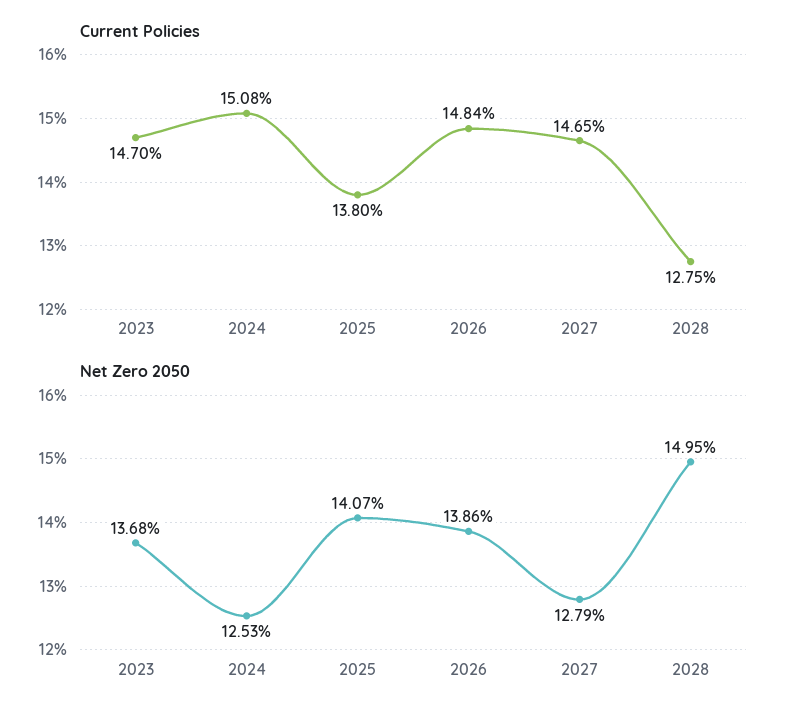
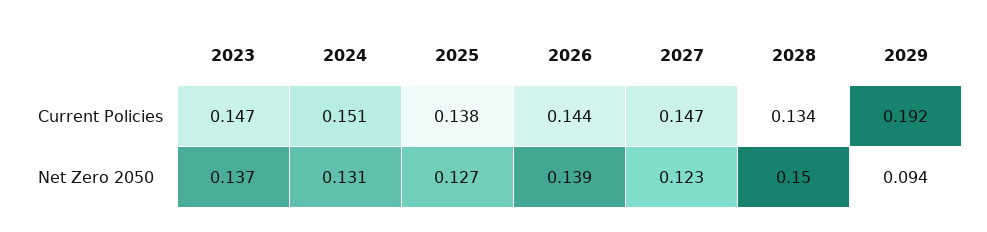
Current Policies, 2026: 0.1484 -> 0.144
Current Policies, 2028: 0.1275 -> 0.134
Net Zero 2050, 2024: 0.1253 -> 0.131
Net Zero 2050, 2025: 0.1407 -> 0.127
Net Zero 2050, 2027: 0.1279 -> 0.123
Current Policies, 2029: none -> 0.192
Net Zero 2050, 2029: none -> 0.094

